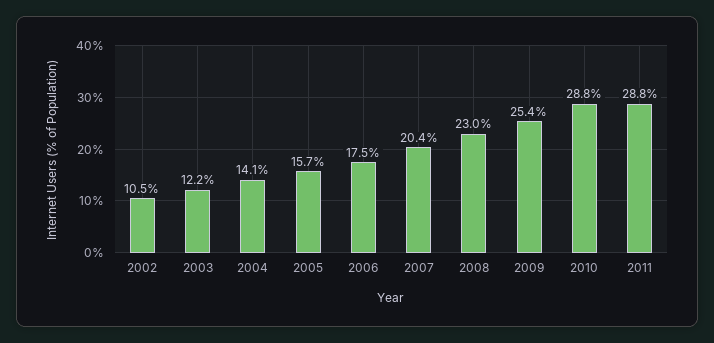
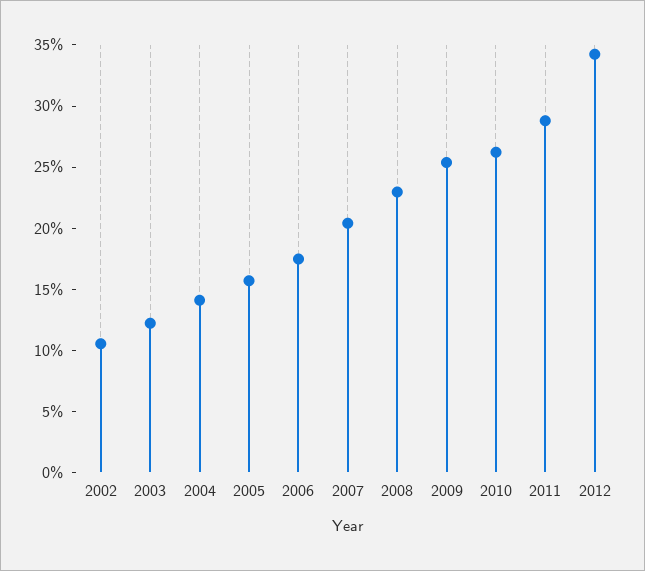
2010: 28.8 -> 26
2012: none -> 34

